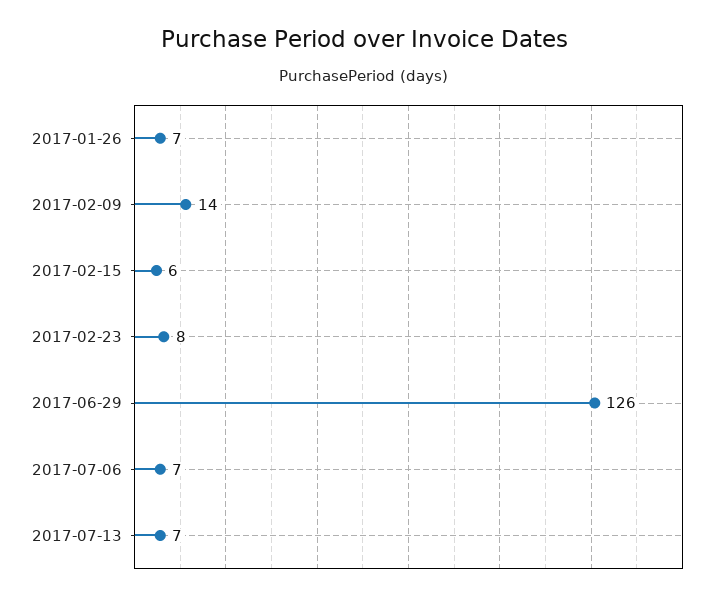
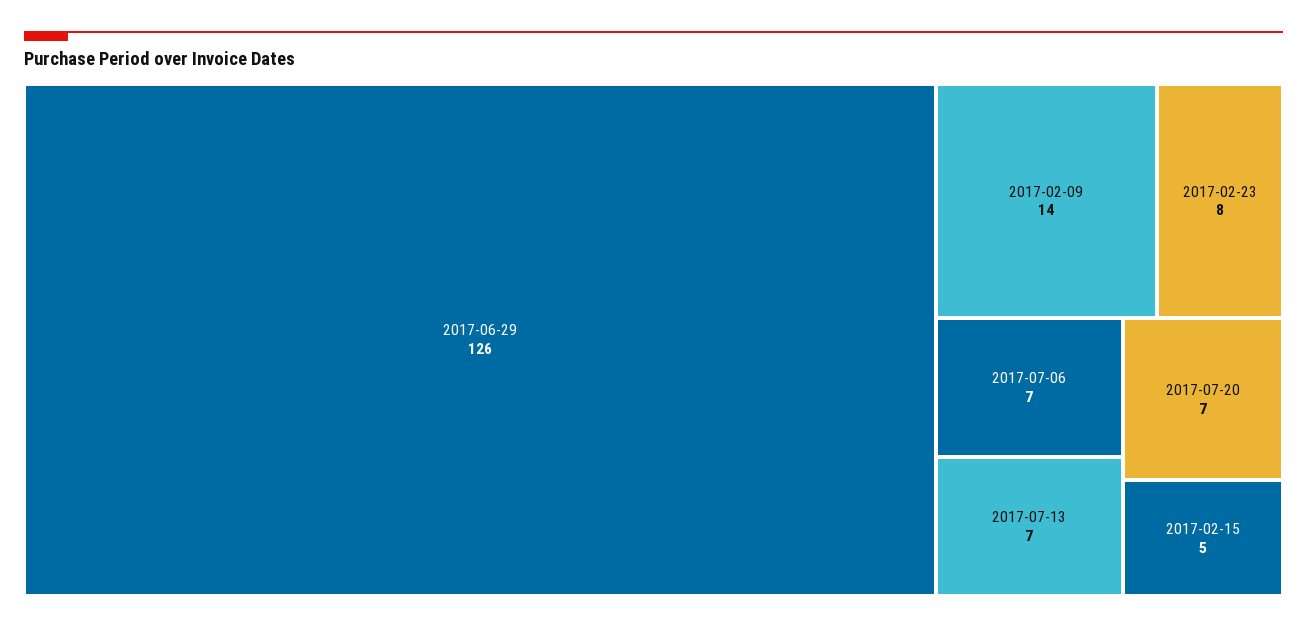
2017-01-26: 7 -> none
2017-02-15: 6 -> 5
2017-07-20: none -> 7

